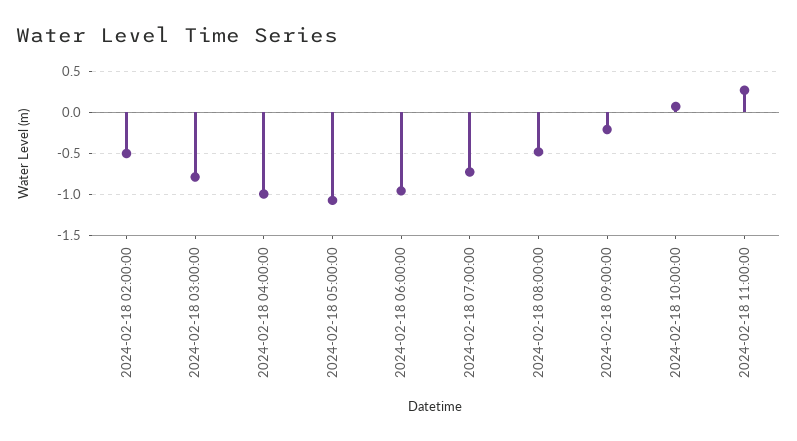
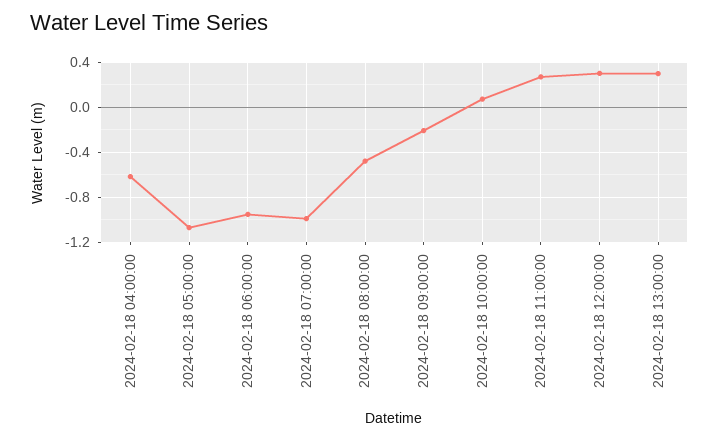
2024-02-18 02:00:00: -0.5 -> none
2024-02-18 03:00:00: -0.8 -> none
2024-02-18 04:00:00: -1 -> -0.6
2024-02-18 07:00:00: -0.7 -> -1
2024-02-18 12:00:00: none -> 0.3
2024-02-18 13:00:00: none -> 0.3

